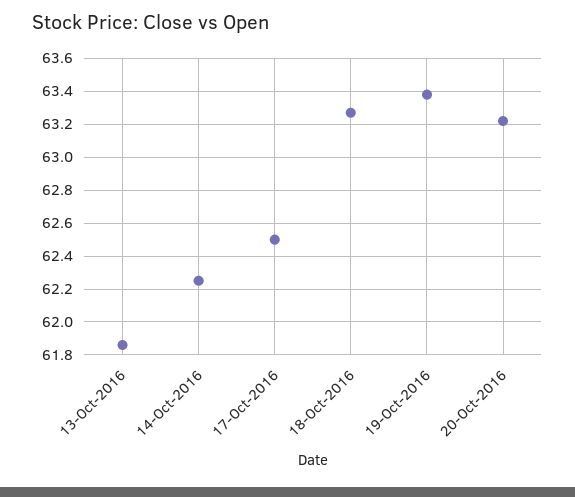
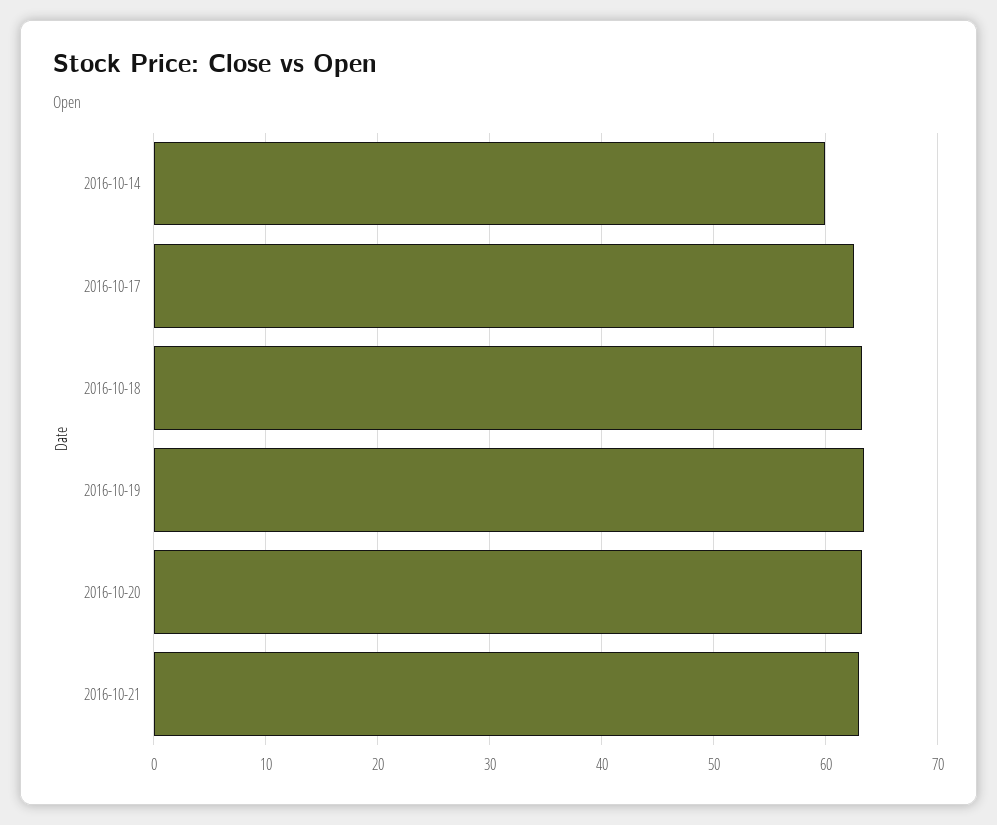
13-Oct-2016: 61.85 -> none
14-Oct-2016: 62.25 -> 60
2016-10-21: none -> 63

